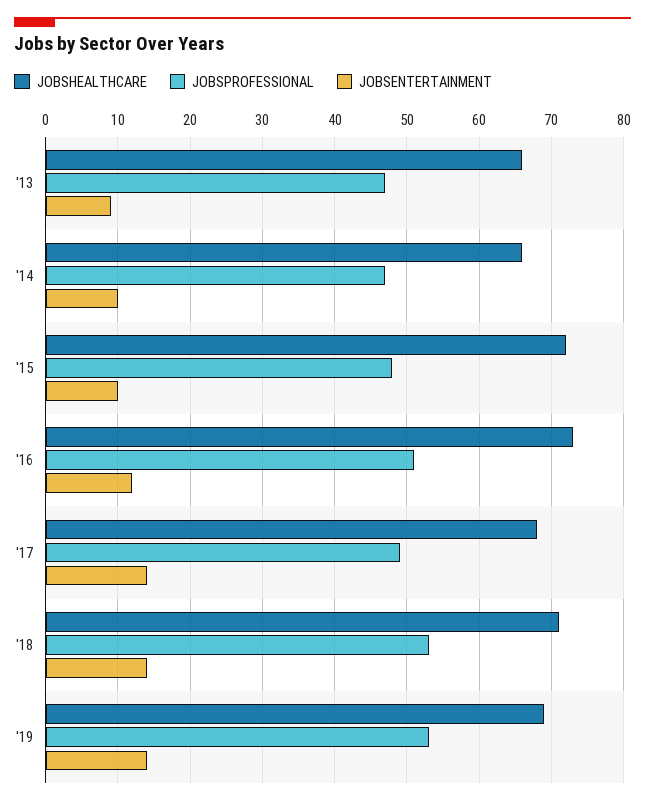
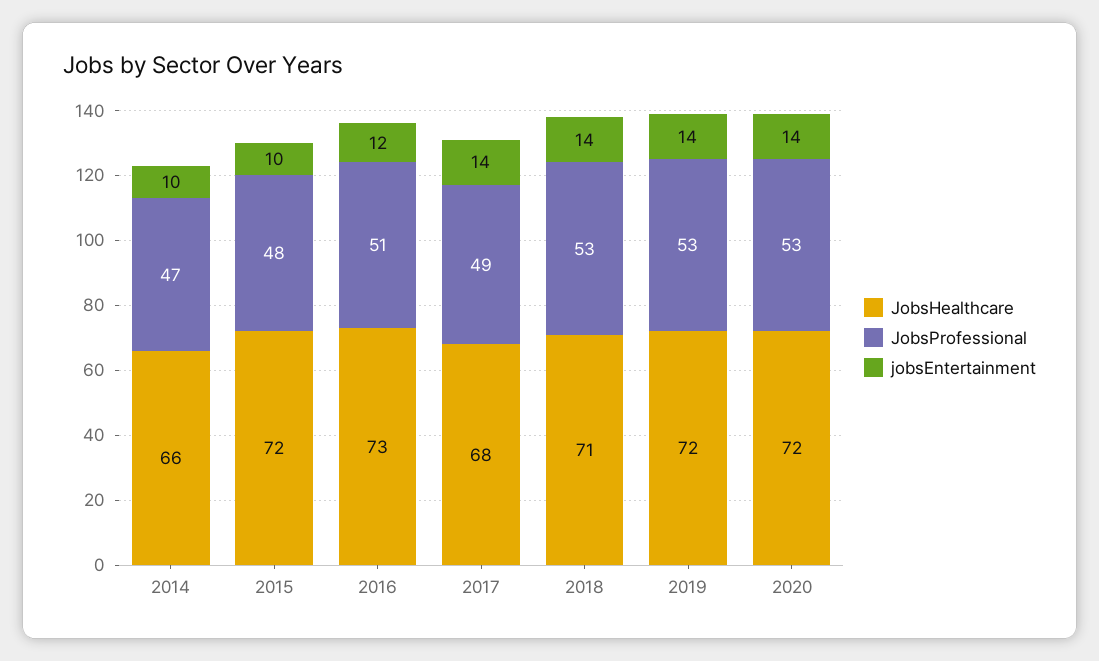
JOBSHEALTHCARE, '13: 66 -> none
JOBSPROFESSIONAL, '13: 47 -> none
JOBSENTERTAINMENT, '13: 9 -> none
JOBSHEALTHCARE, '19: 69 -> 72
JOBSHEALTHCARE, 2020: none -> 72
JOBSPROFESSIONAL, 2020: none -> 53
JOBSENTERTAINMENT, 2020: none -> 14

